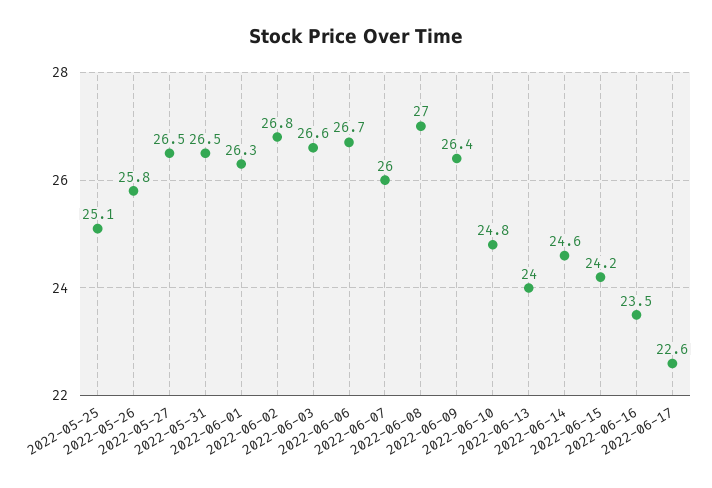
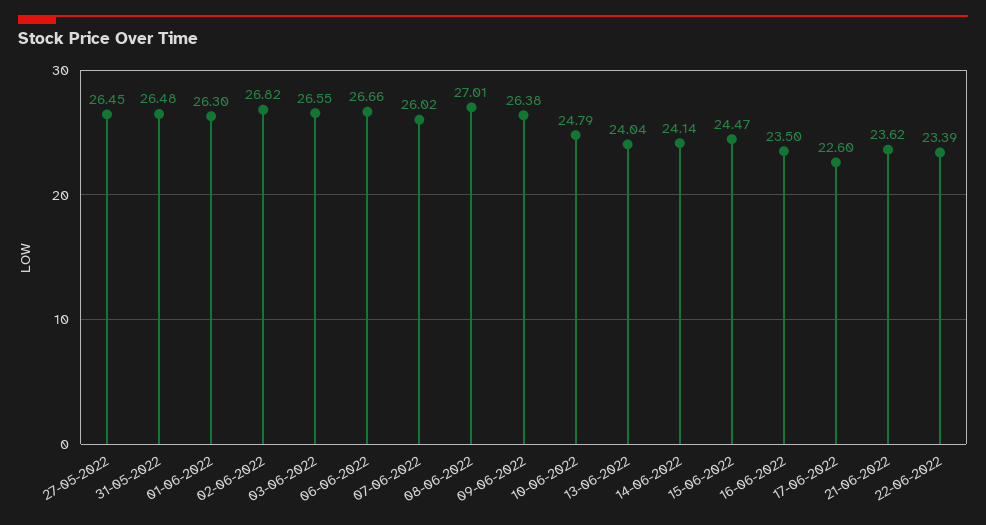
2022-05-25: 25.1 -> none
2022-05-26: 25.8 -> none
2022-06-14: 24.6 -> 24.14
2022-06-15: 24.2 -> 24.47
21-06-2022: none -> 23.62
22-06-2022: none -> 23.39

